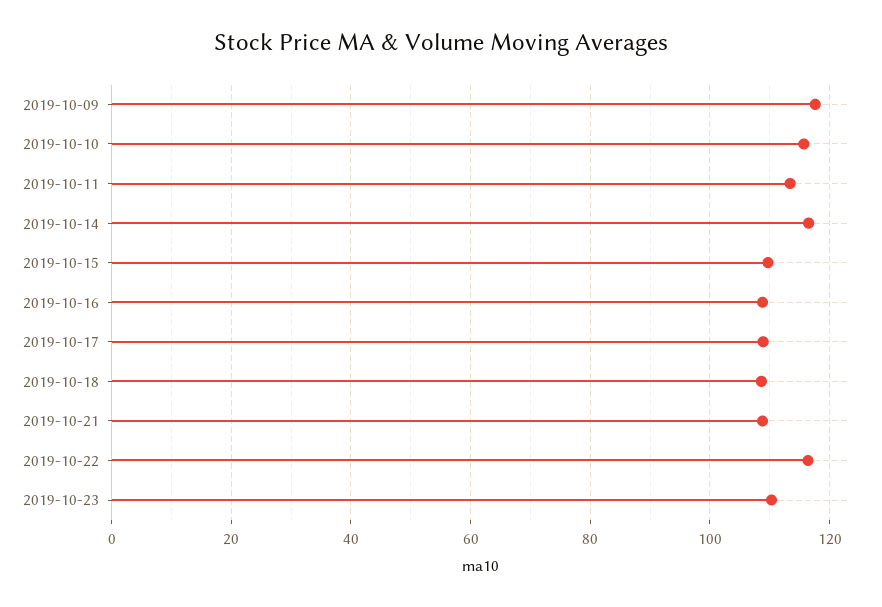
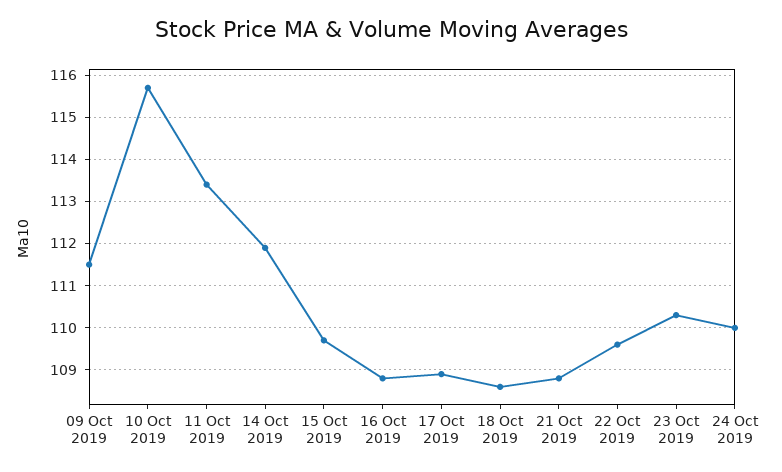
2019-10-09: 118 -> 111.5
2019-10-14: 116 -> 112
2019-10-22: 116 -> 109.5
24 Oct 2019: none -> 110

